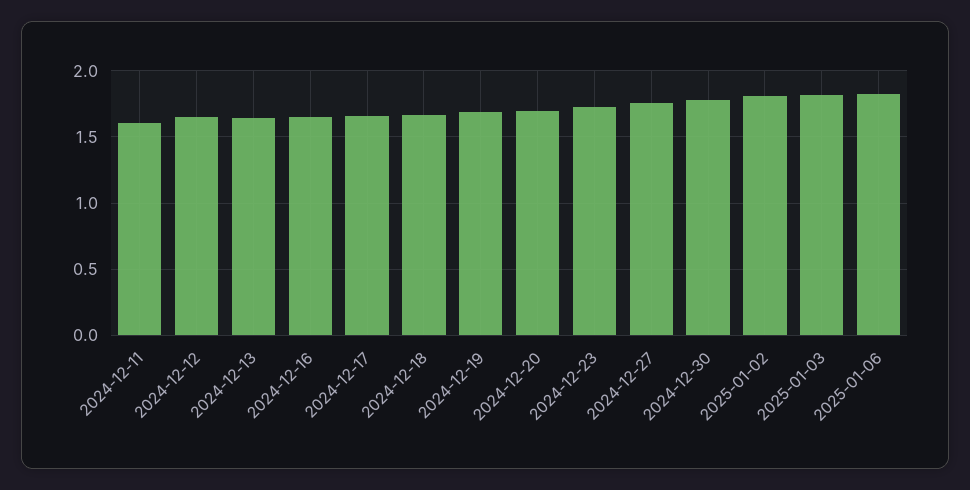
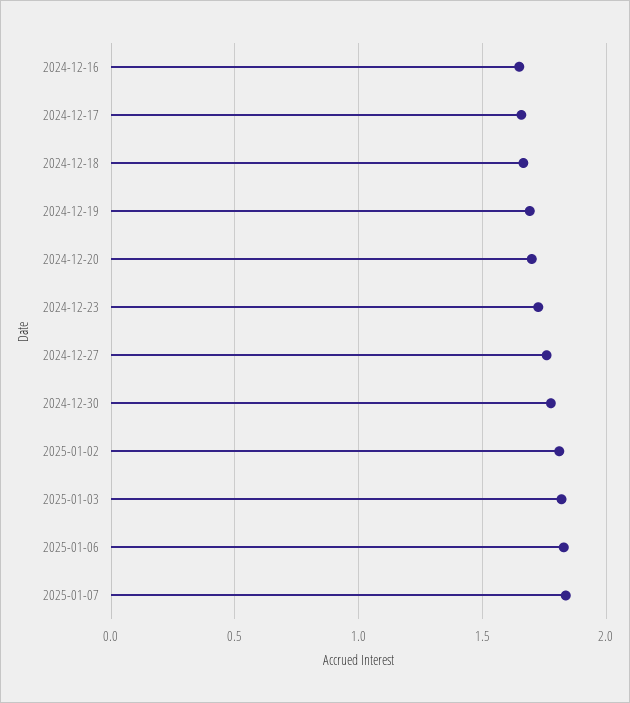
2024-12-11: 1.6 -> none
2024-12-12: 1.65 -> none
2024-12-13: 1.65 -> none
2025-01-07: none -> 1.85

